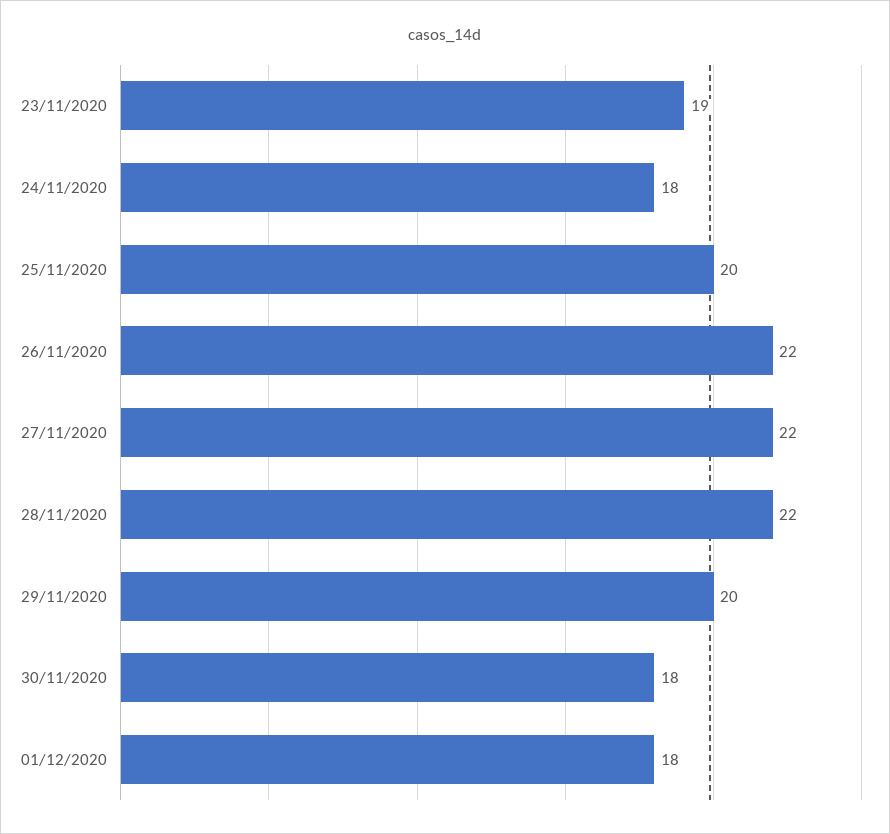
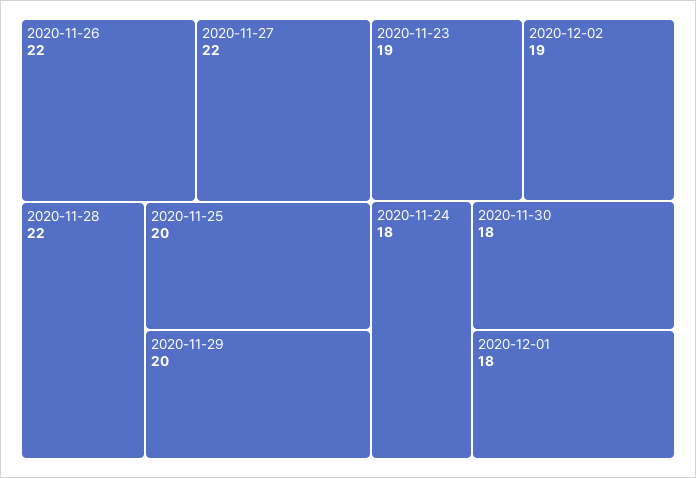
2020-12-02: none -> 19

